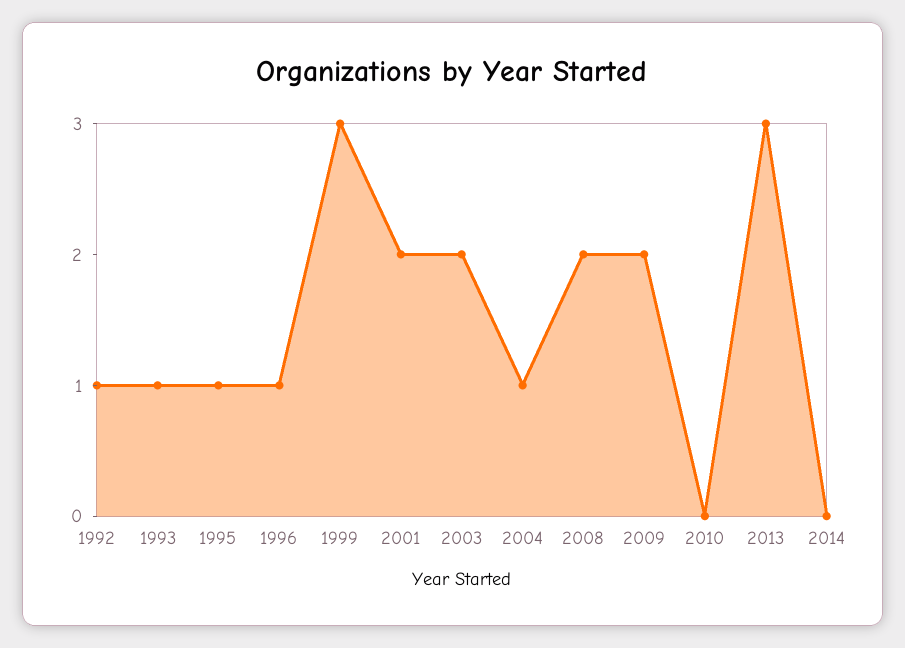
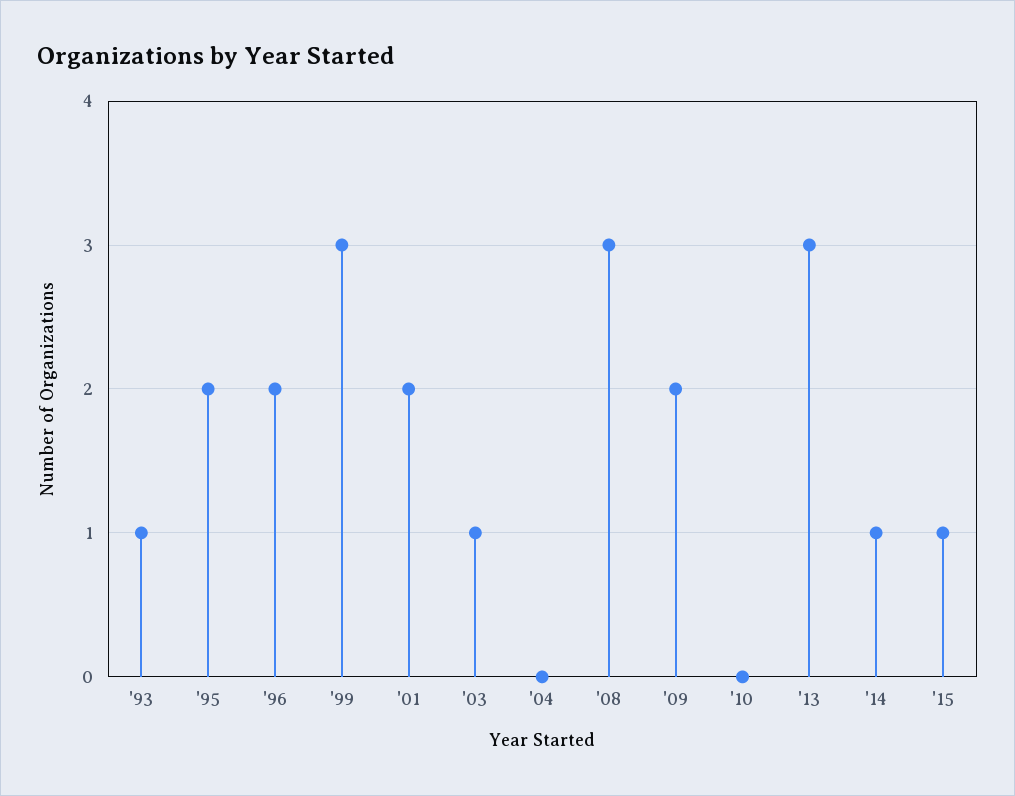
1992: 1 -> none
1995: 1 -> 2
1996: 1 -> 2
2003: 2 -> 1
2004: 1 -> 0
2008: 2 -> 3
2014: 0 -> 1
'15: none -> 1

